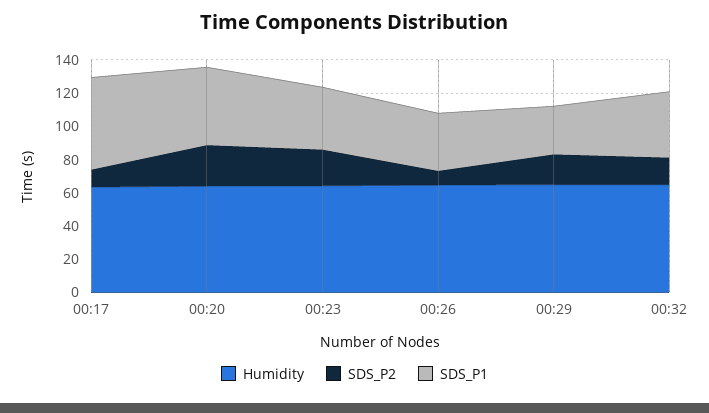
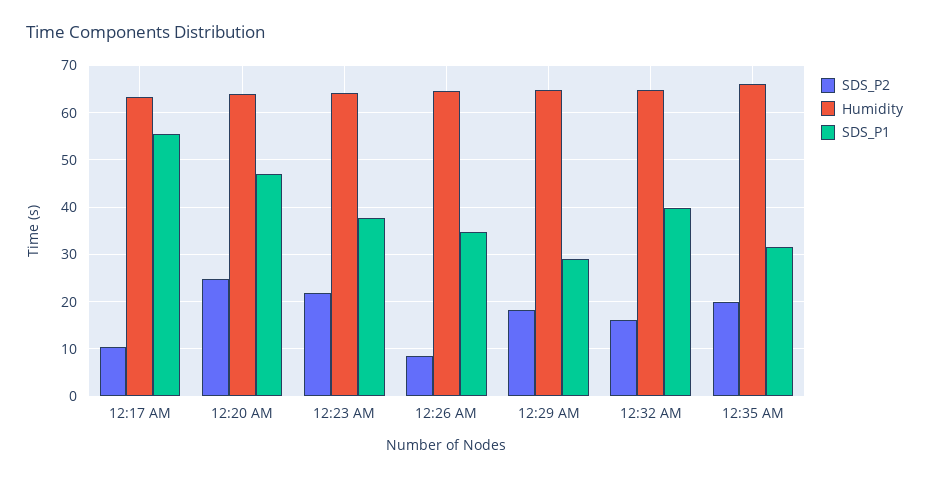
SDS_P2, 12:35 AM: none -> 20
Humidity, 12:35 AM: none -> 66
SDS_P1, 12:35 AM: none -> 32

